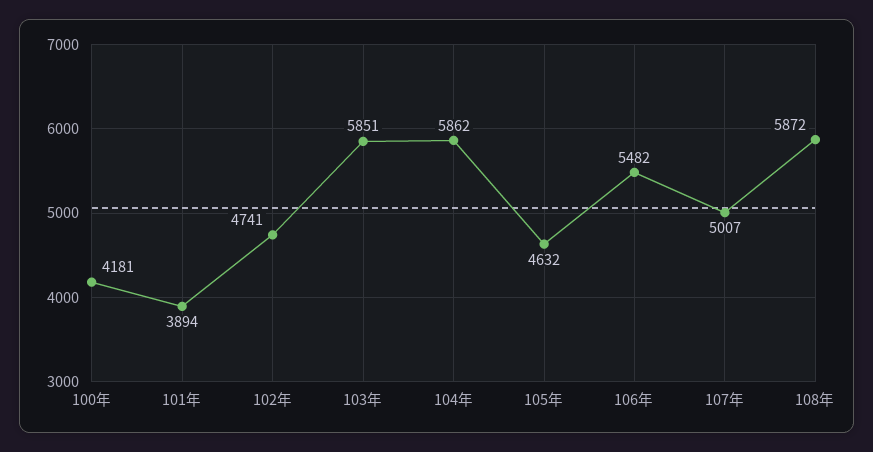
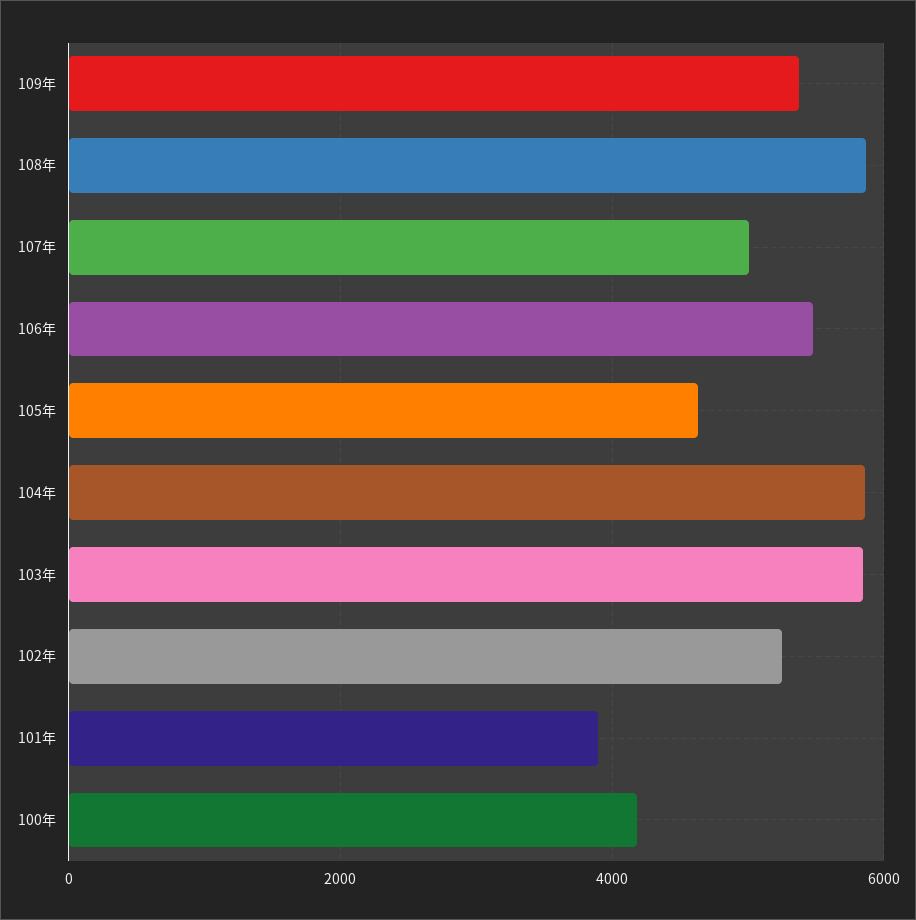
102年: 4741 -> 5200
109年: none -> 5400

